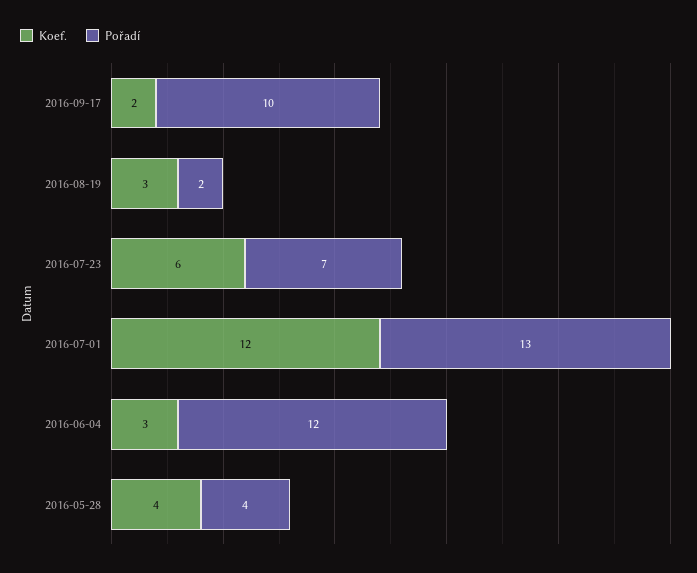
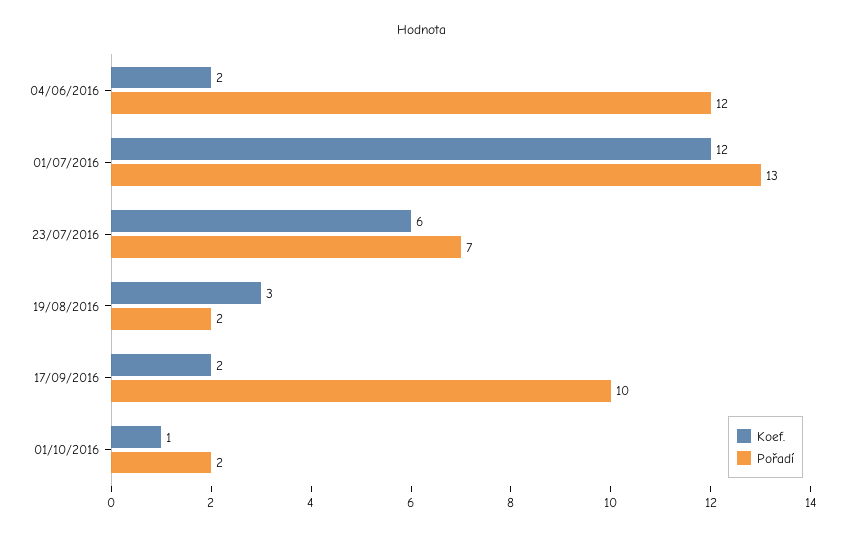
Koef., 2016-06-04: 3 -> 2
Koef., 2016-05-28: 4 -> none
Pořadí, 2016-05-28: 4 -> none
Koef., 01/10/2016: none -> 1
Pořadí, 01/10/2016: none -> 2

